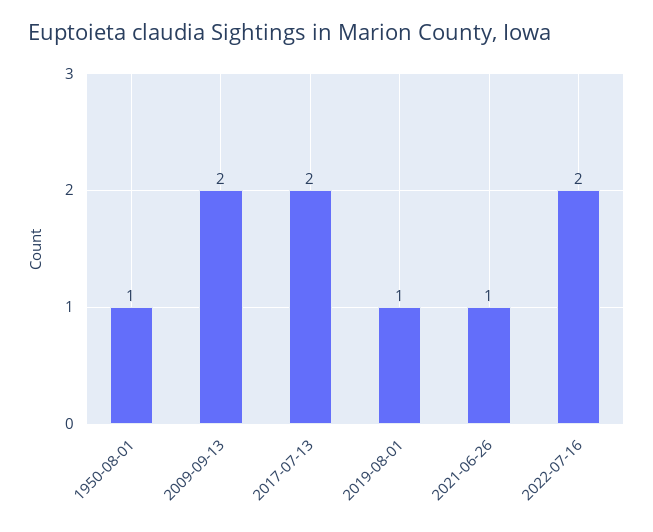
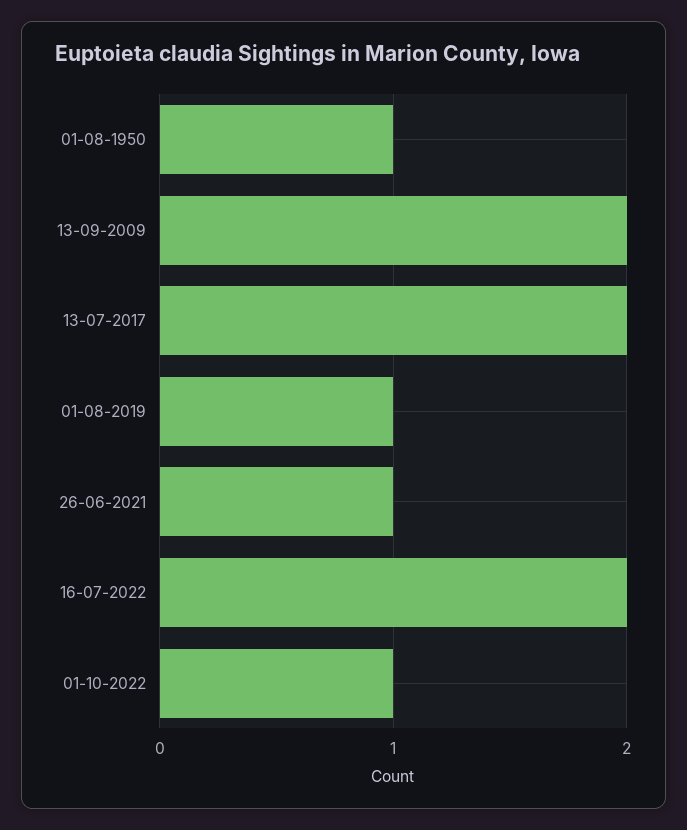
01-10-2022: none -> 1

